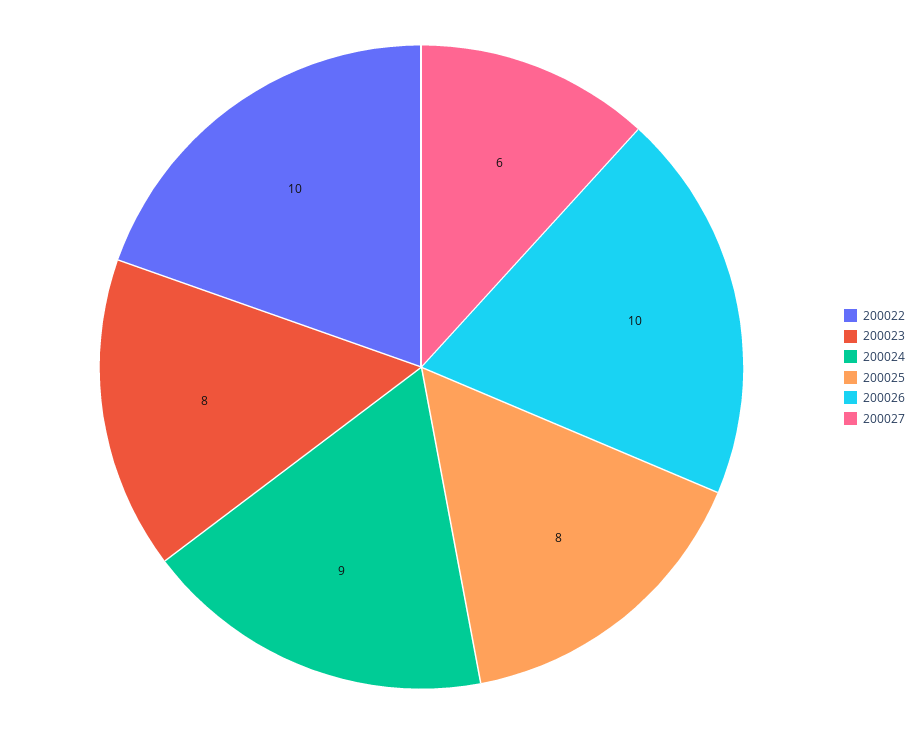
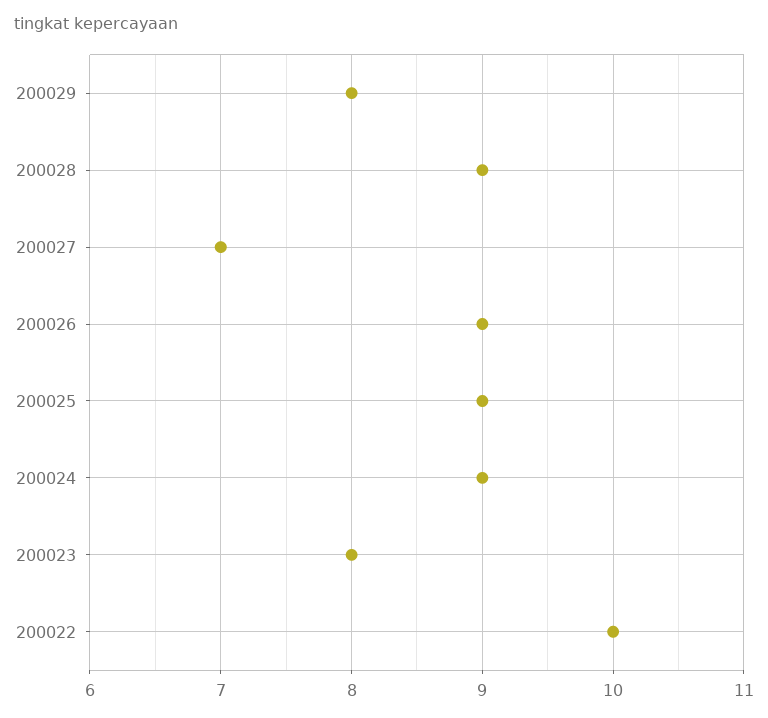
200025: 8 -> 9
200026: 10 -> 9
200027: 6 -> 7
200029: none -> 8
200028: none -> 9

